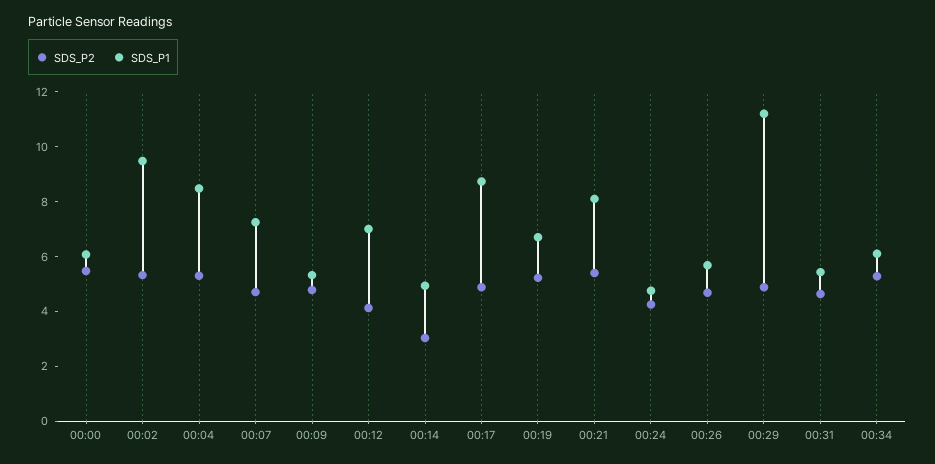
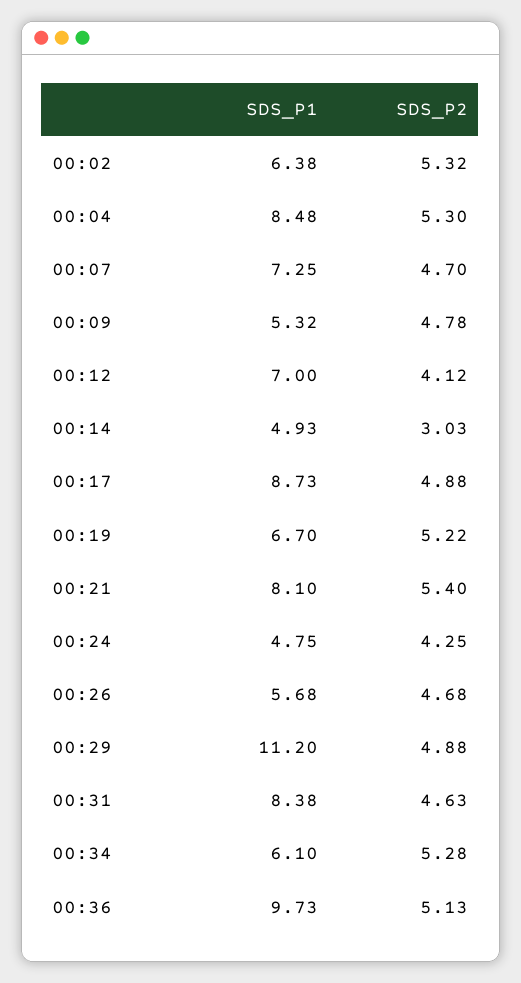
SDS_P2, 00:00: 5.5 -> none
SDS_P1, 00:00: 6 -> none
SDS_P1, 00:02: 9.5 -> 6.38
SDS_P1, 00:31: 5.5 -> 8.38
SDS_P1, 00:36: none -> 9.73
SDS_P2, 00:36: none -> 5.13

